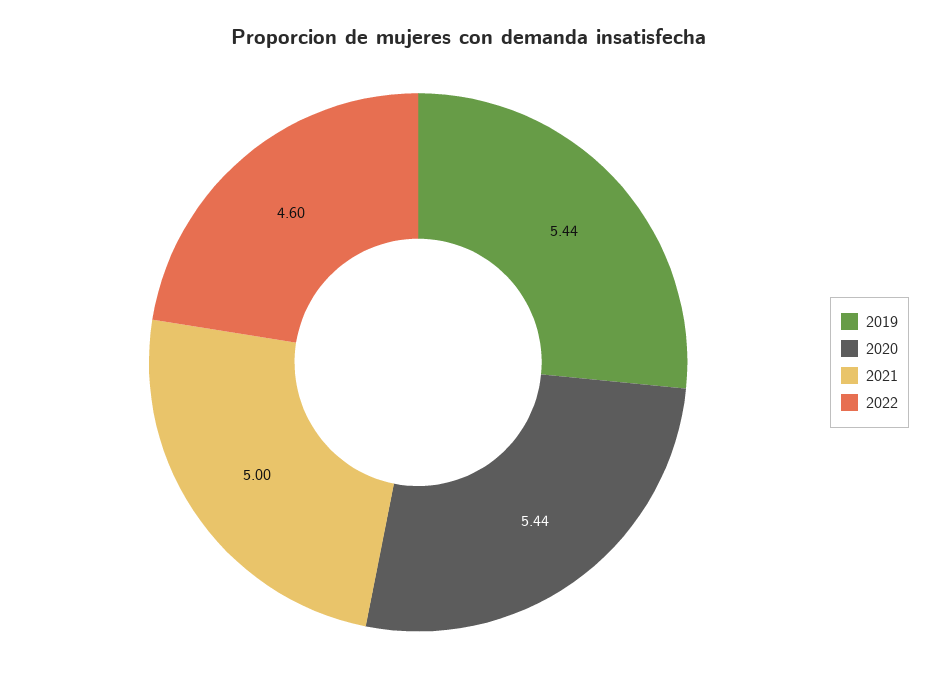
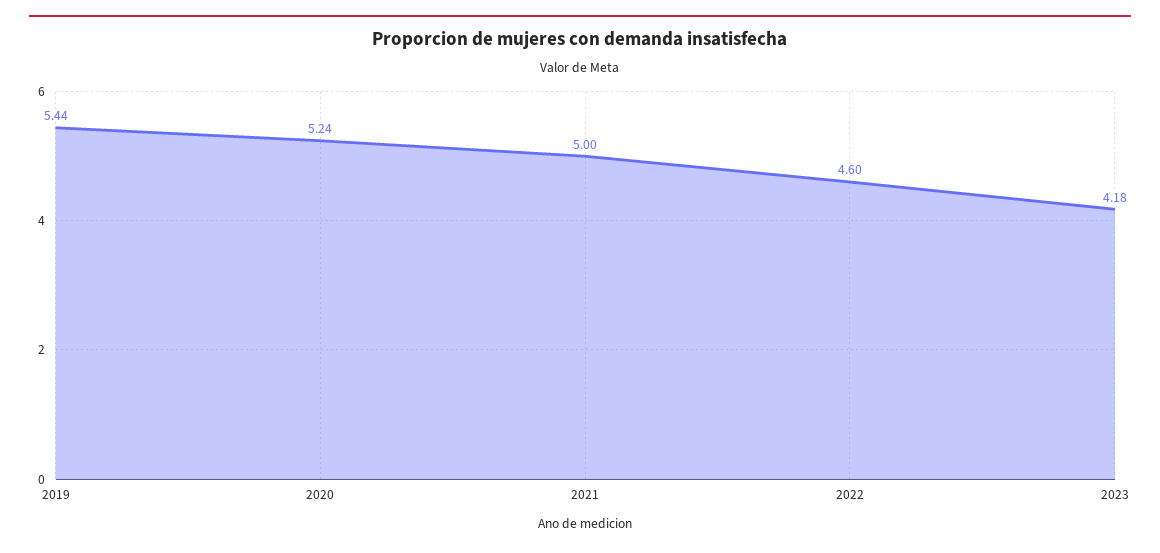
2020: 5.44 -> 5.24
2023: none -> 4.18

